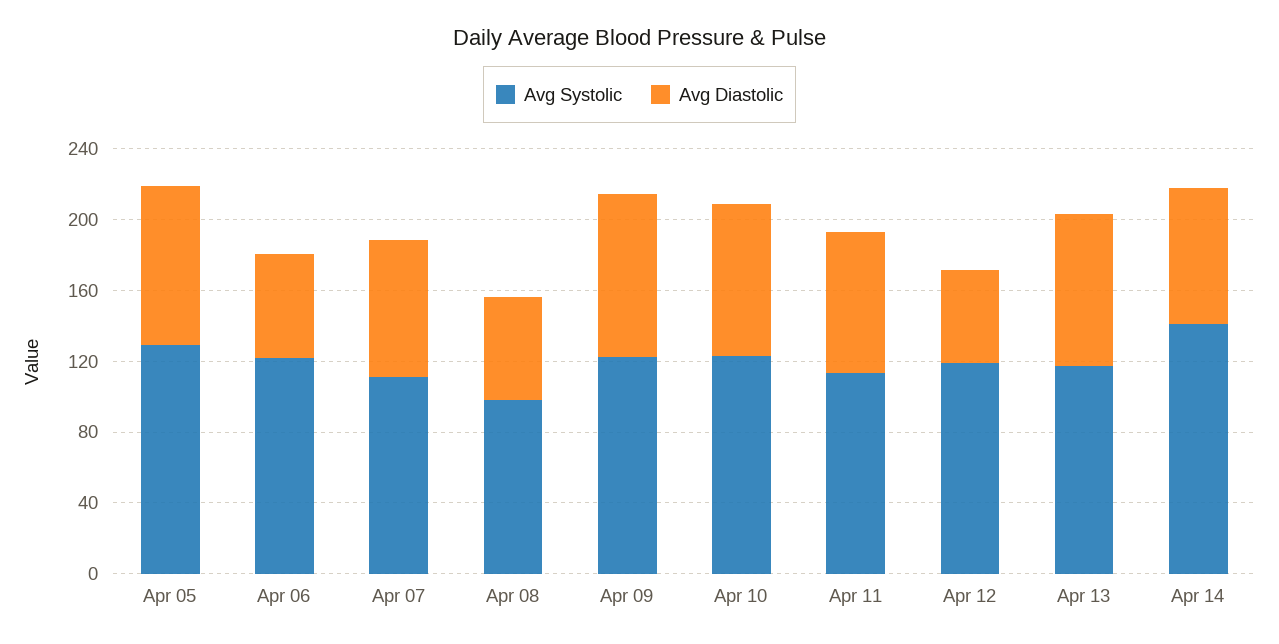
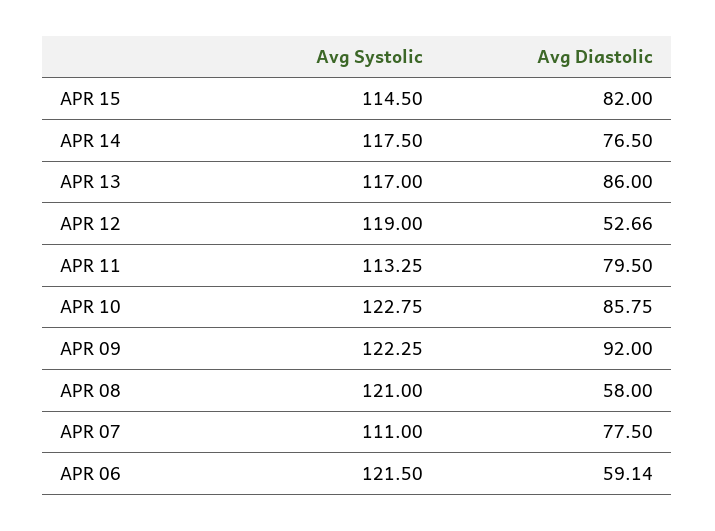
Avg Systolic, Apr 05: 130 -> none
Avg Diastolic, Apr 05: 90 -> none
Avg Systolic, Apr 08: 100 -> 121
Avg Systolic, Apr 14: 140 -> 117.5
Avg Systolic, APR 15: none -> 114.5
Avg Diastolic, APR 15: none -> 82

